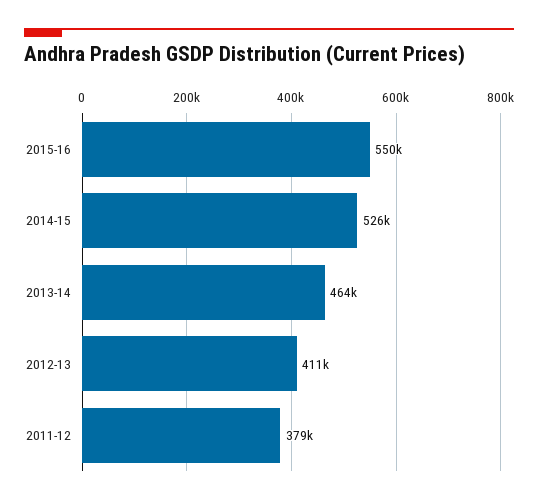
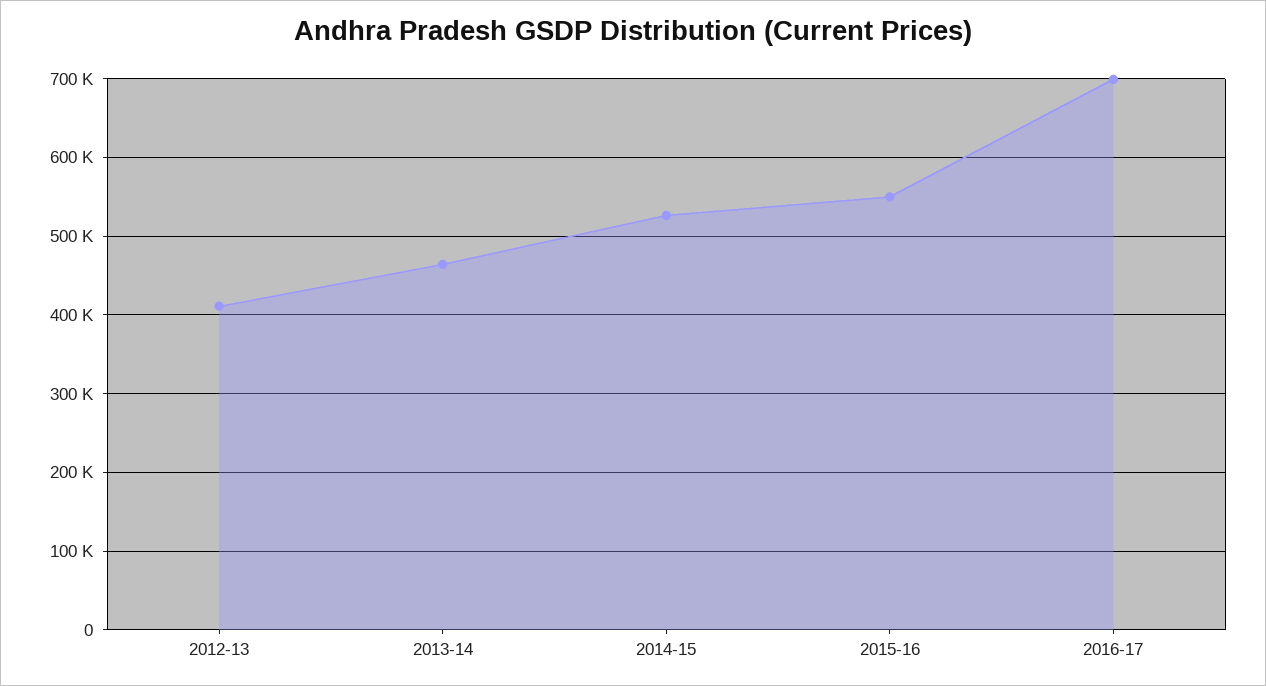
2011-12: 379000 -> none
2016-17: none -> 700000

